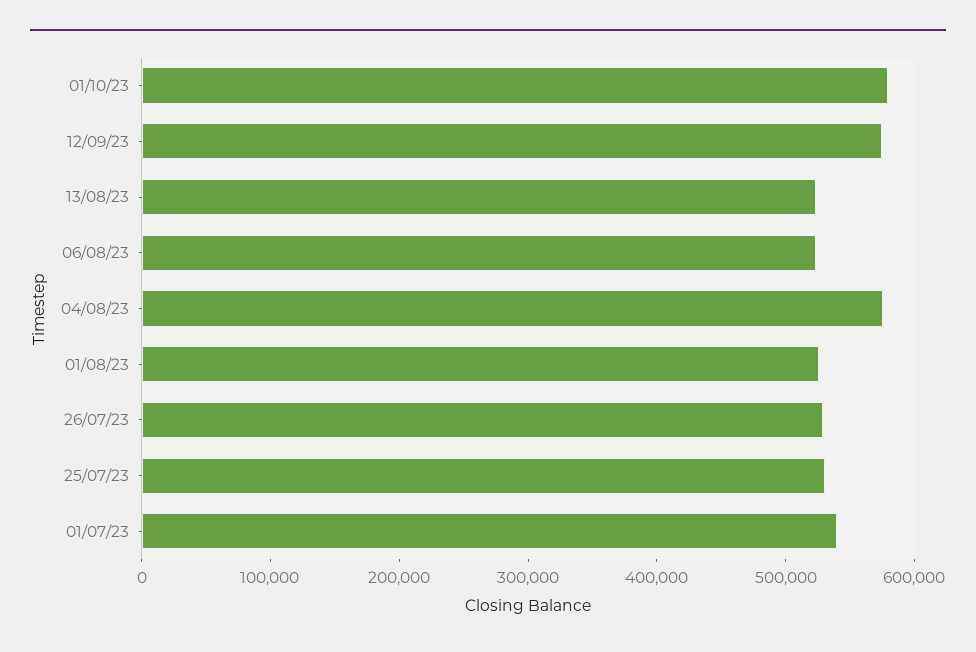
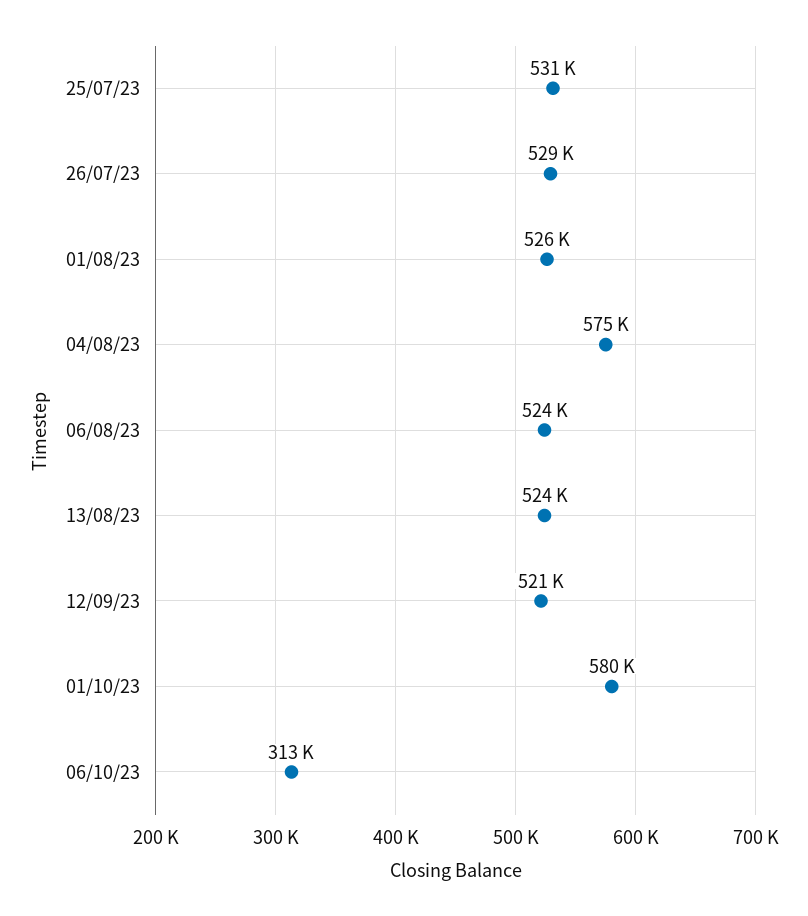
12/09/23: 580000 -> 521000
01/07/23: 540000 -> none
06/10/23: none -> 313000

